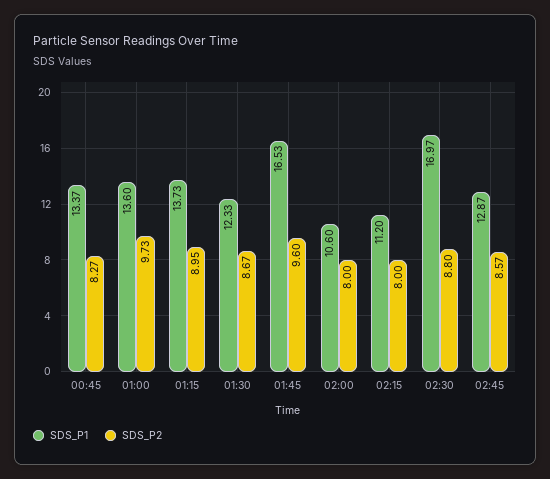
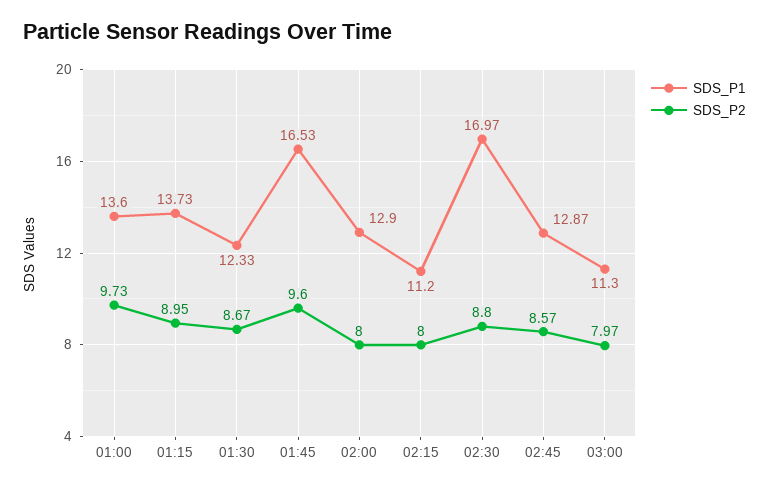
SDS_P1, 00:45: 13.37 -> none
SDS_P2, 00:45: 8.27 -> none
SDS_P1, 02:00: 10.6 -> 12.9
SDS_P1, 03:00: none -> 11.3
SDS_P2, 03:00: none -> 7.97

